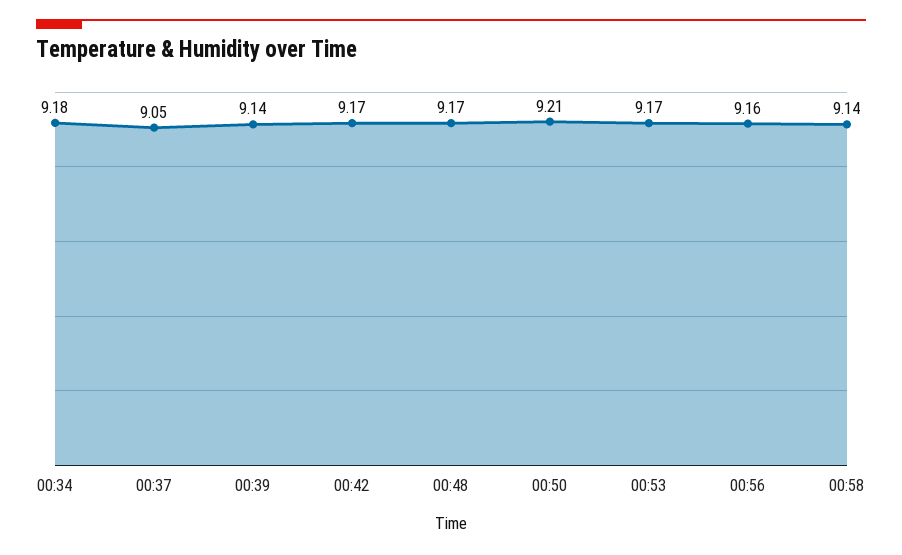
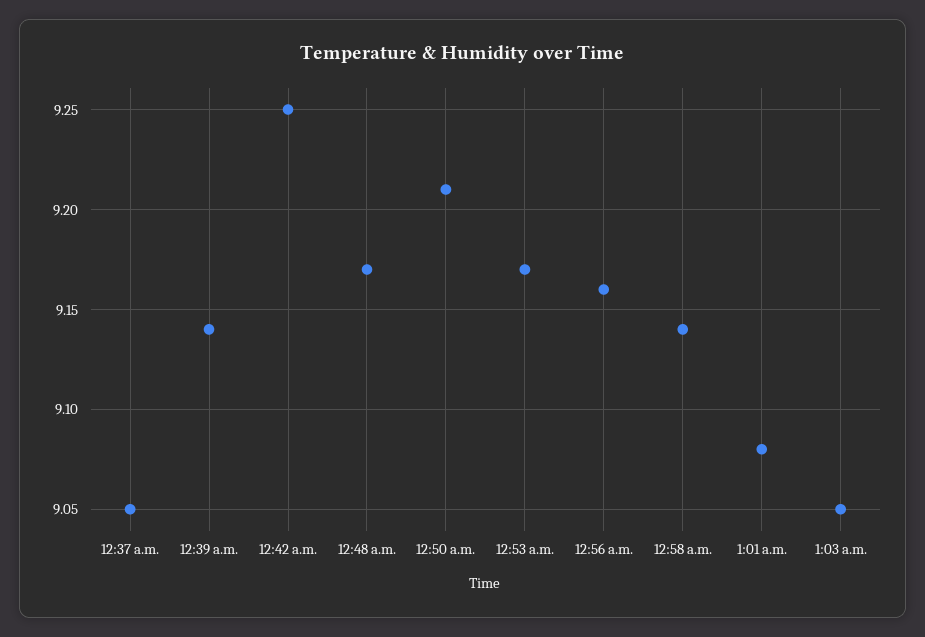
00:34: 9.18 -> none
00:42: 9.17 -> 9.25
1:01 a.m.: none -> 9.08
1:03 a.m.: none -> 9.05

